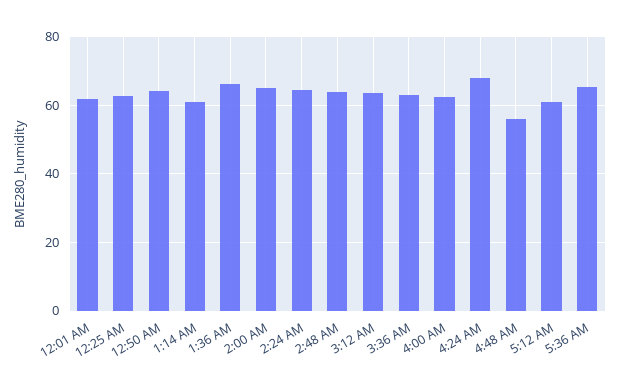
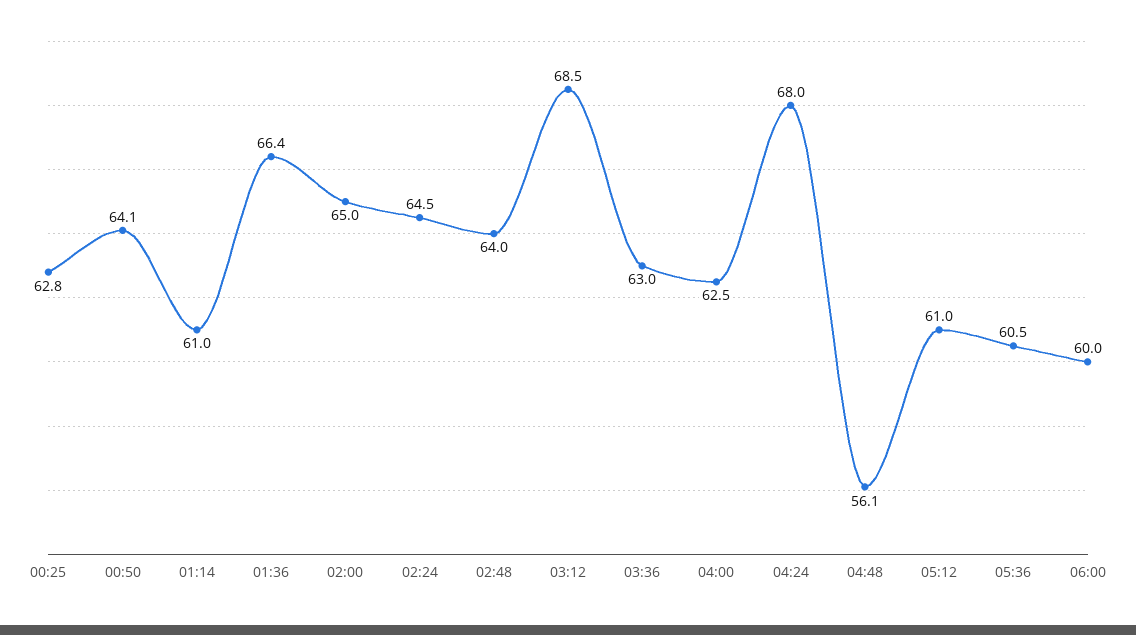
12:01 AM: 62 -> none
3:12 AM: 64 -> 68.5
5:36 AM: 66 -> 60.5
06:00: none -> 60

